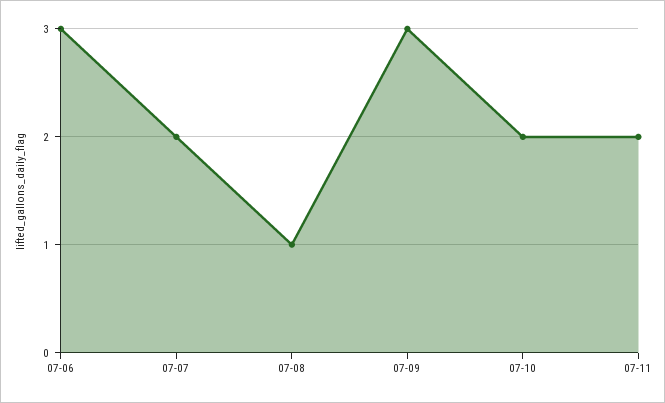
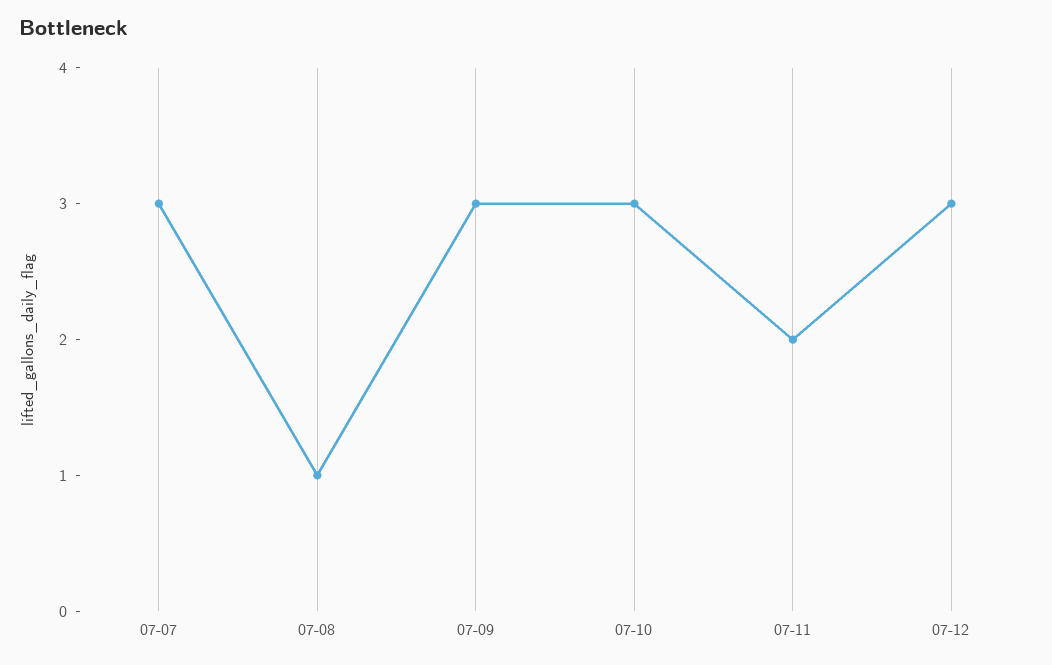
07-06: 3 -> none
07-07: 2 -> 3
07-10: 2 -> 3
07-12: none -> 3

